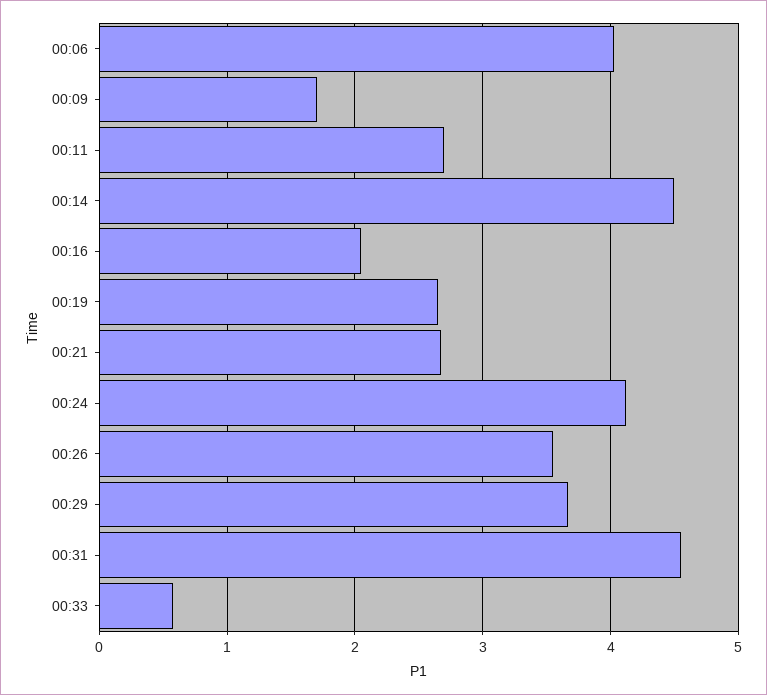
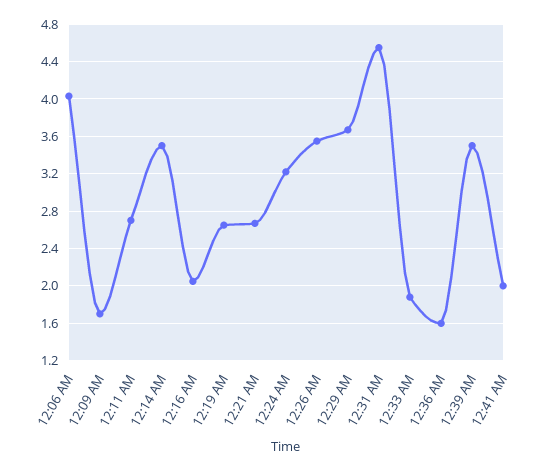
00:14: 4.5 -> 3.5
00:24: 4.1 -> 3.2
00:33: 0.6 -> 1.9
12:36 AM: none -> 1.6
12:39 AM: none -> 3.5
12:41 AM: none -> 2

